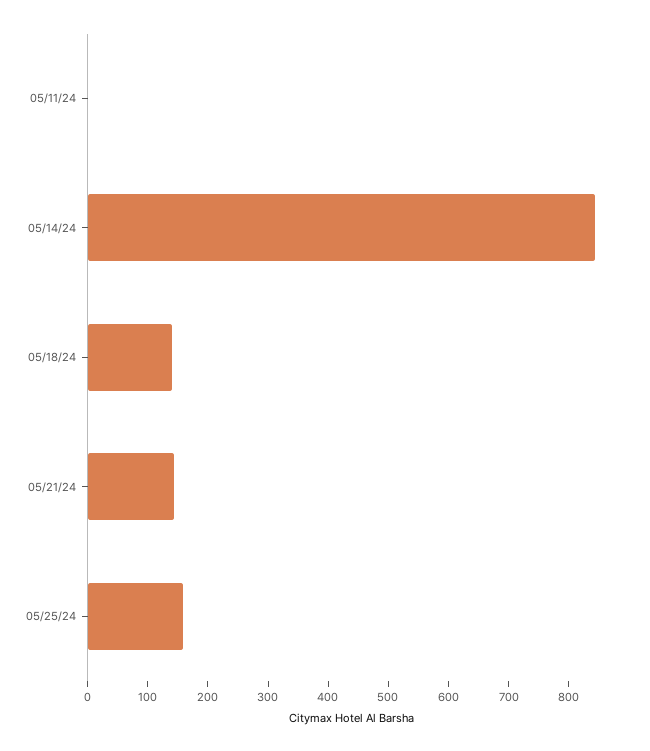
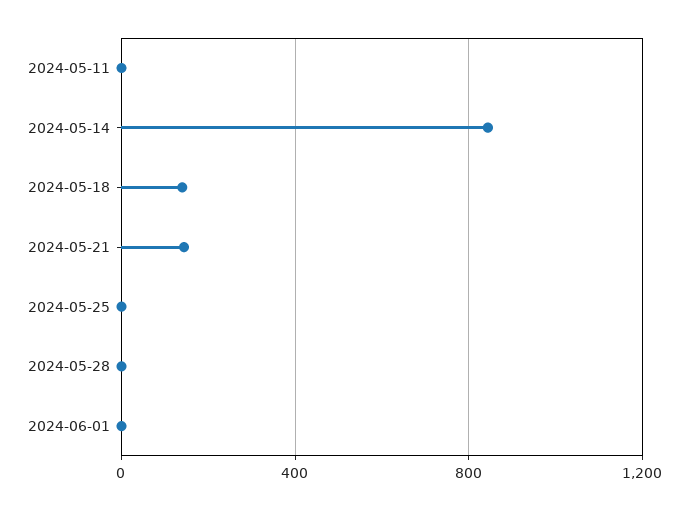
05/25/24: 160 -> 0
2024-05-28: none -> 0
2024-06-01: none -> 0

